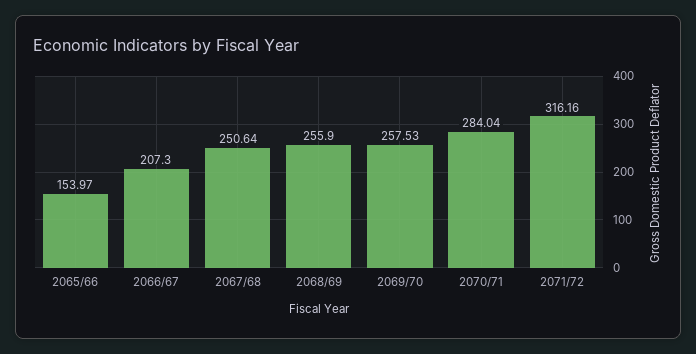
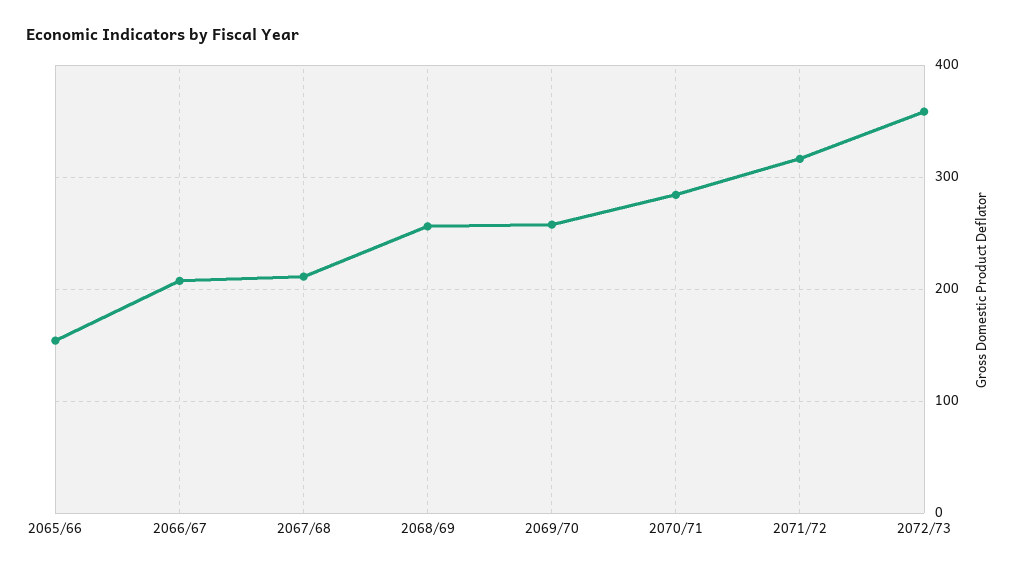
2067/68: 250.64 -> 210
2072/73: none -> 360

